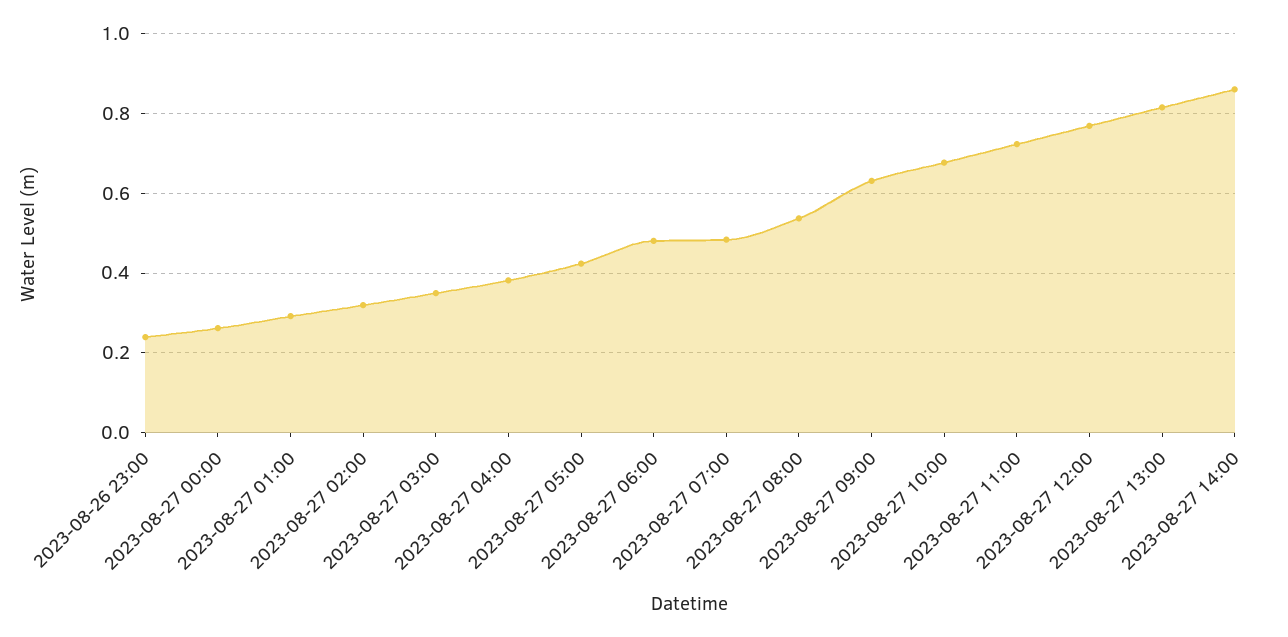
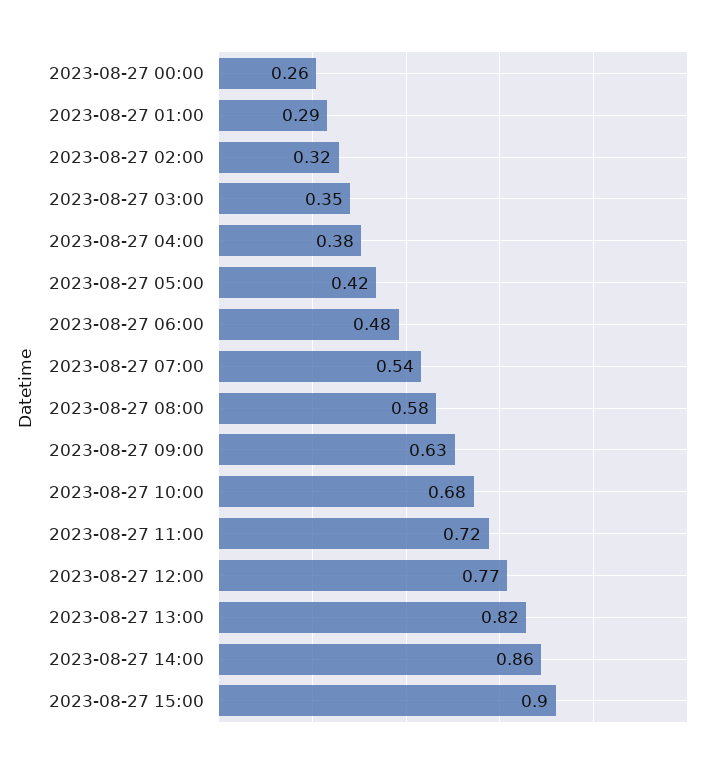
2023-08-26 23:00: 0.24 -> none
2023-08-27 07:00: 0.48 -> 0.54
2023-08-27 08:00: 0.54 -> 0.58
2023-08-27 15:00: none -> 0.9

